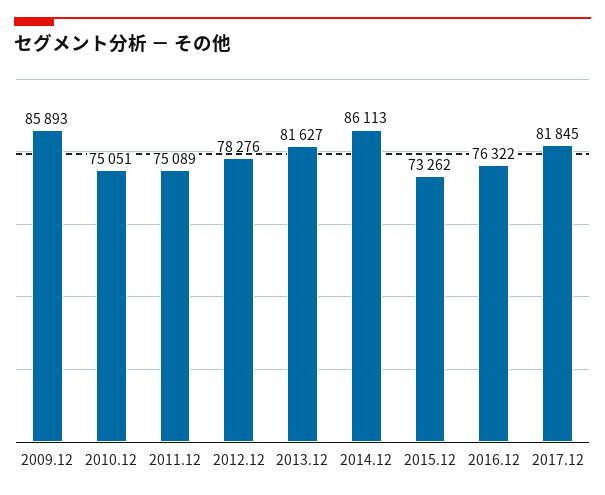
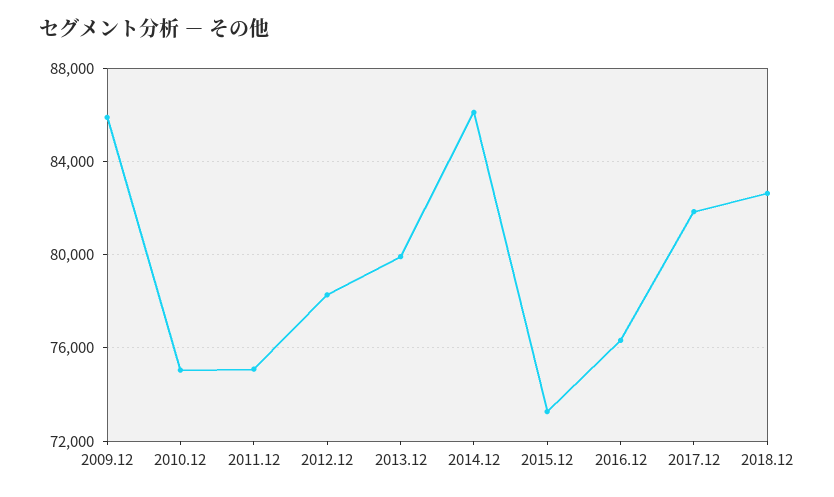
2013.12: 81627 -> 80000
2018.12: none -> 82500

